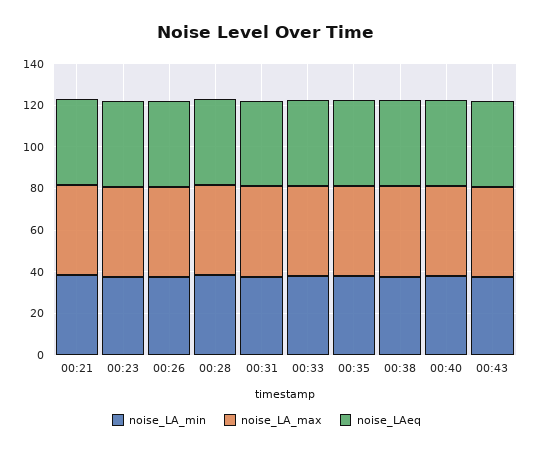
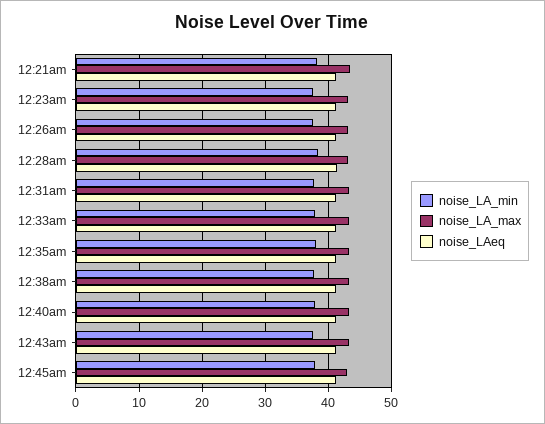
noise_LA_min, 12:45am: none -> 38
noise_LA_max, 12:45am: none -> 43
noise_LAeq, 12:45am: none -> 41

